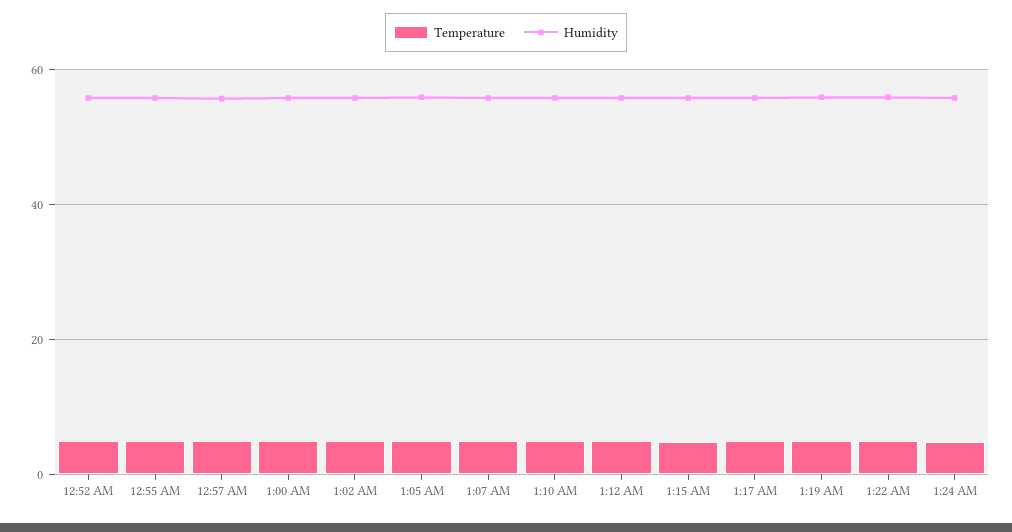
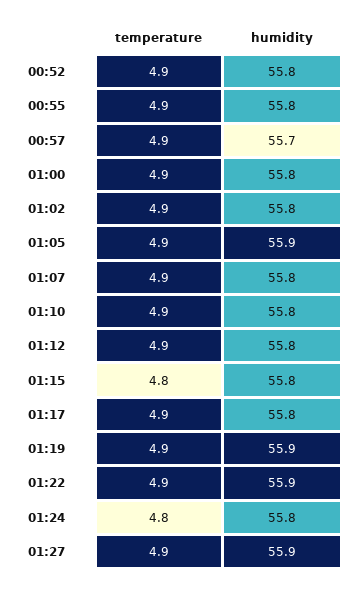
Temperature, 01:27: none -> 4.9
Humidity, 01:27: none -> 55.9

